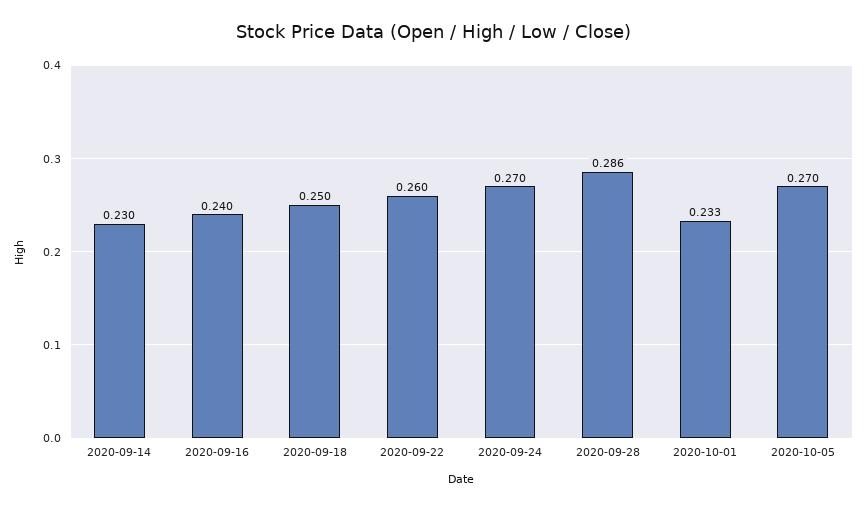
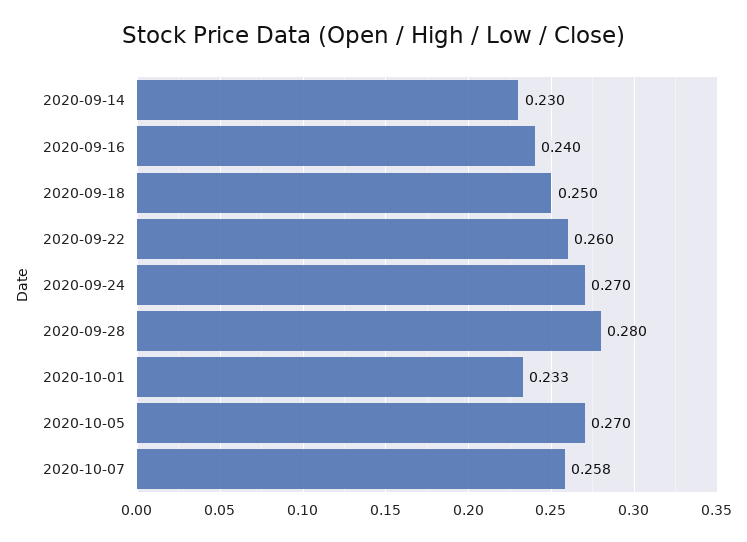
2020-09-28: 0.286 -> 0.28
2020-10-07: none -> 0.258

